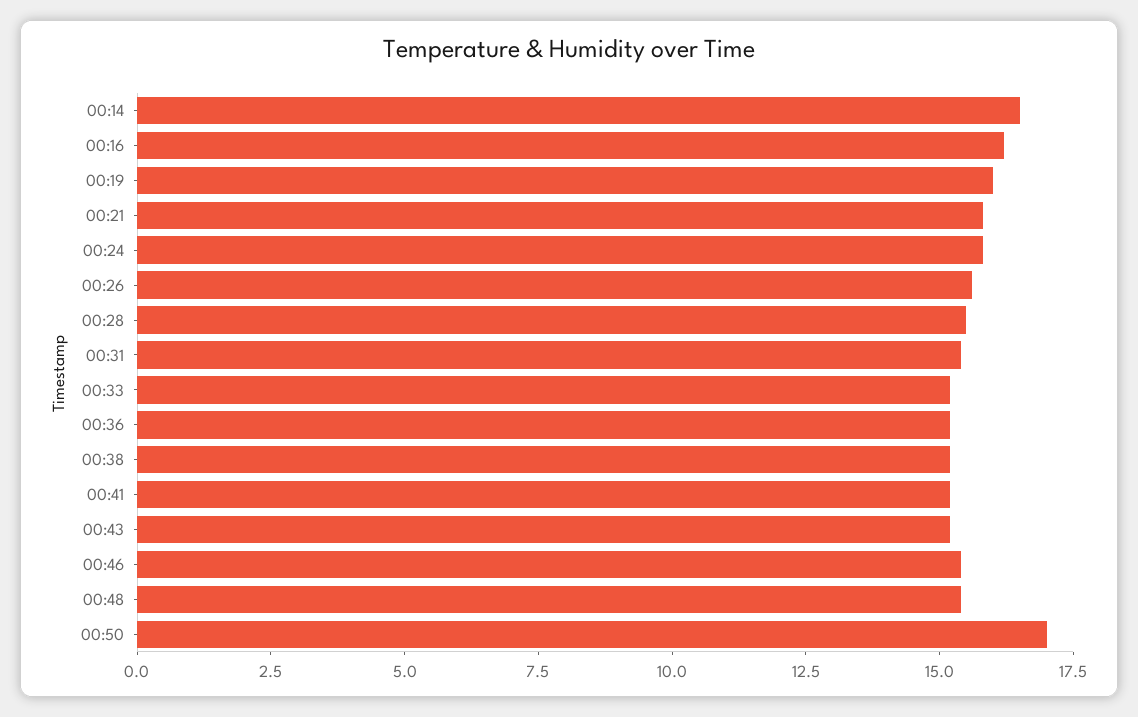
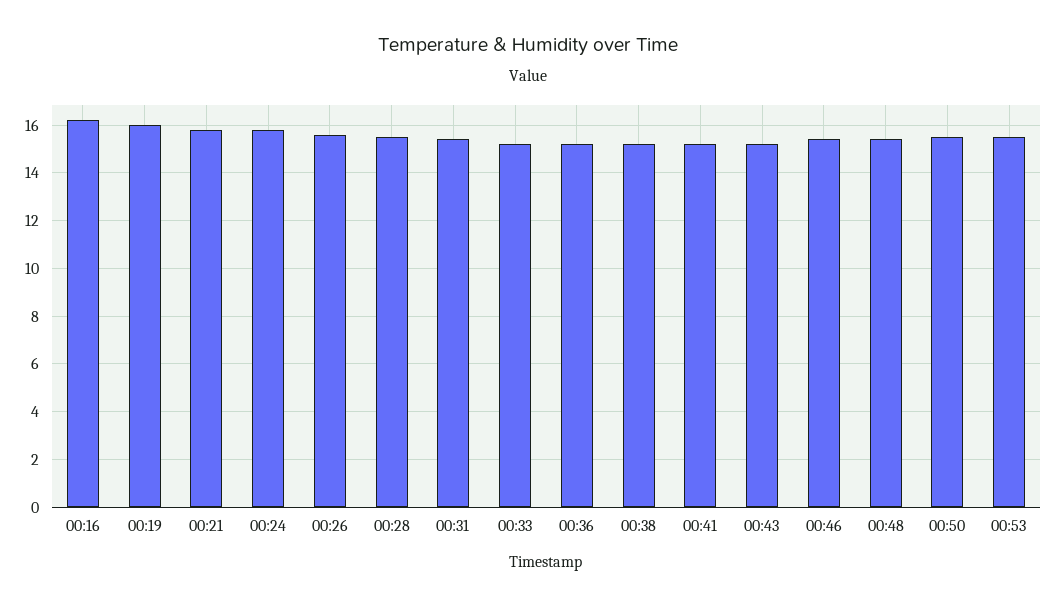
00:14: 16.5 -> none
00:50: 17 -> 15.5
00:53: none -> 15.5

